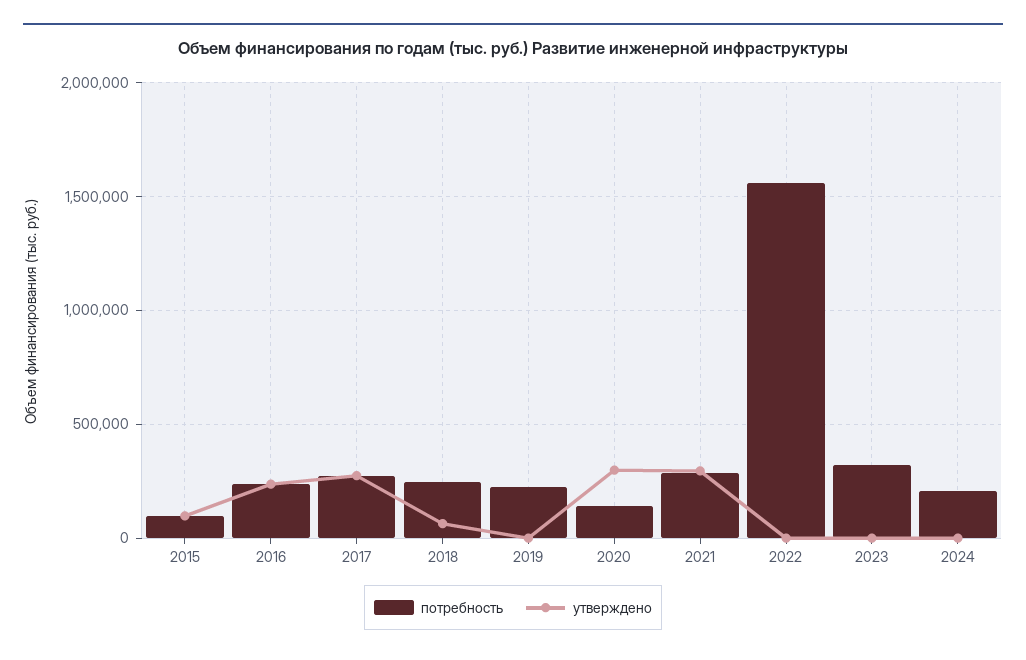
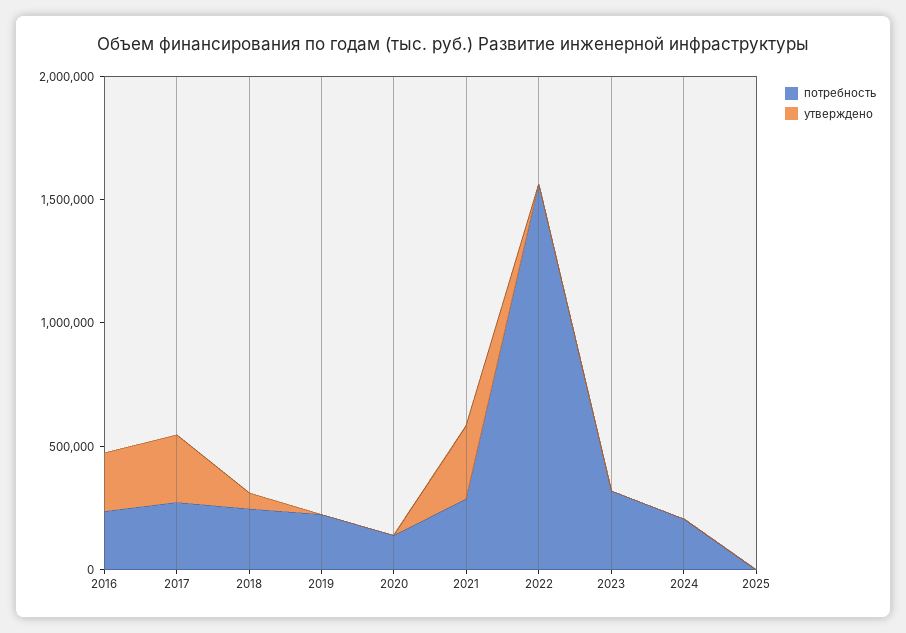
потребность, 2015: 100000 -> none
утверждено, 2015: 100000 -> none
утверждено, 2020: 300000 -> 0
потребность, 2025: none -> 0
утверждено, 2025: none -> 0

